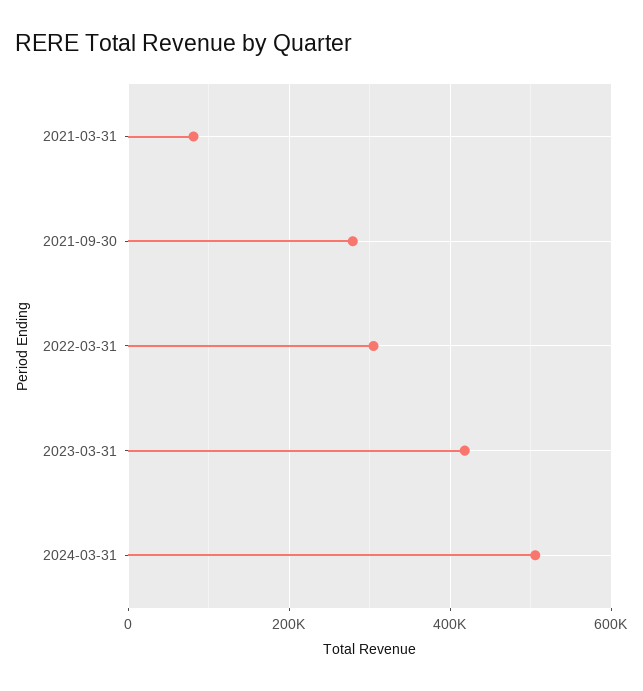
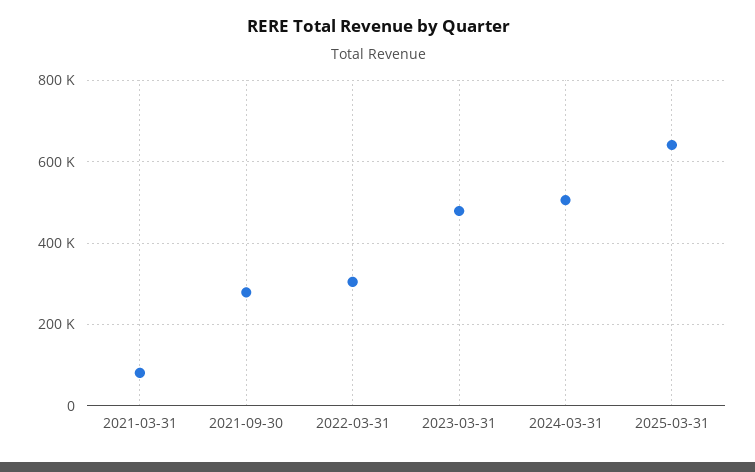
2023-03-31: 420000 -> 480000
2025-03-31: none -> 640000

